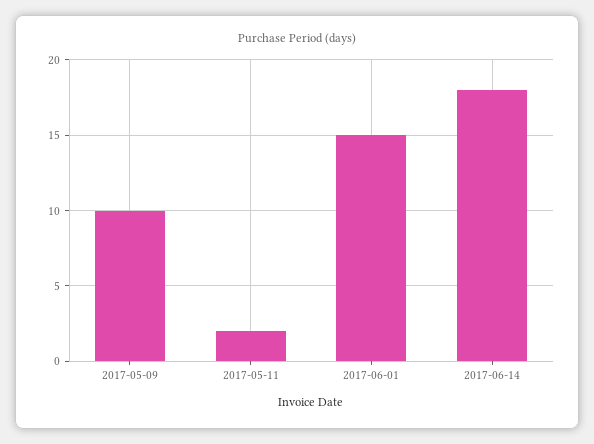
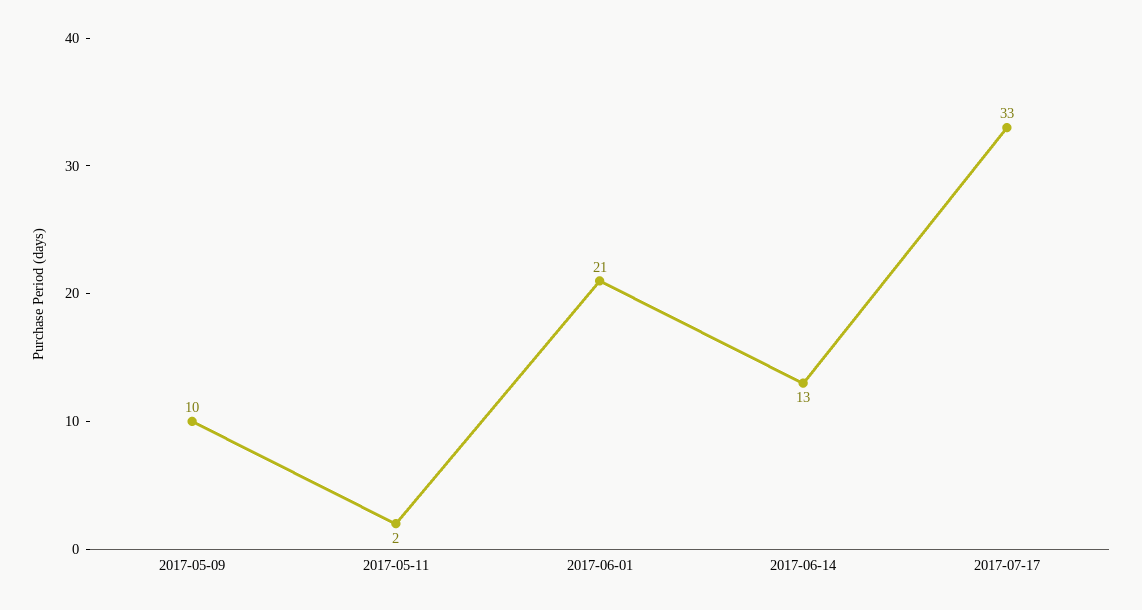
2017-06-01: 15 -> 21
2017-06-14: 18 -> 13
2017-07-17: none -> 33

